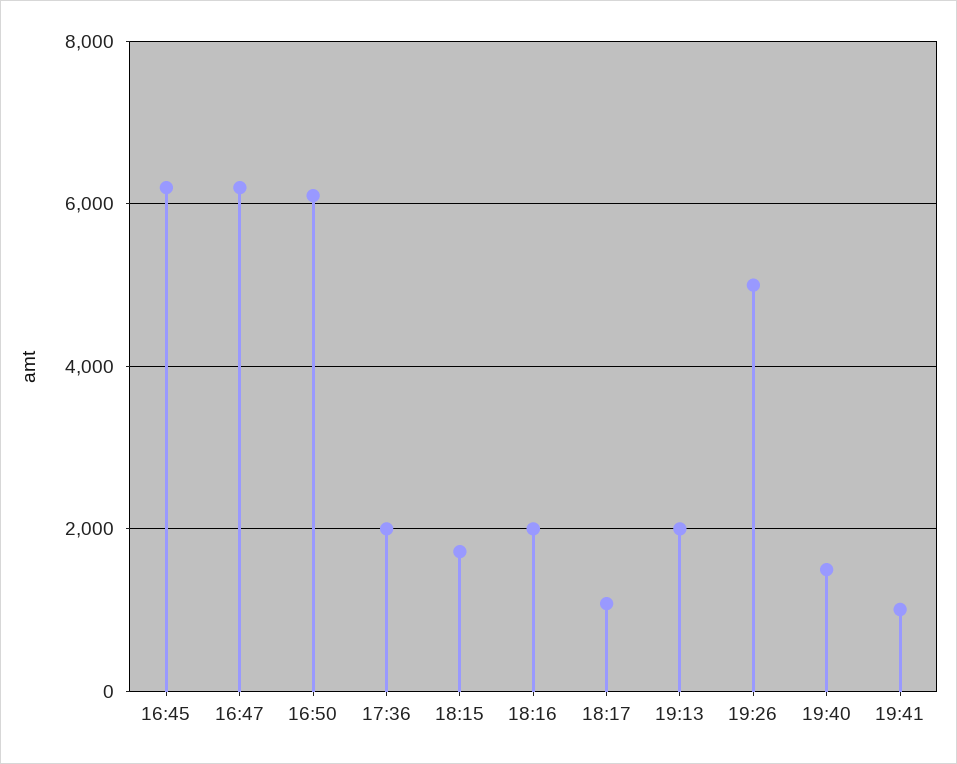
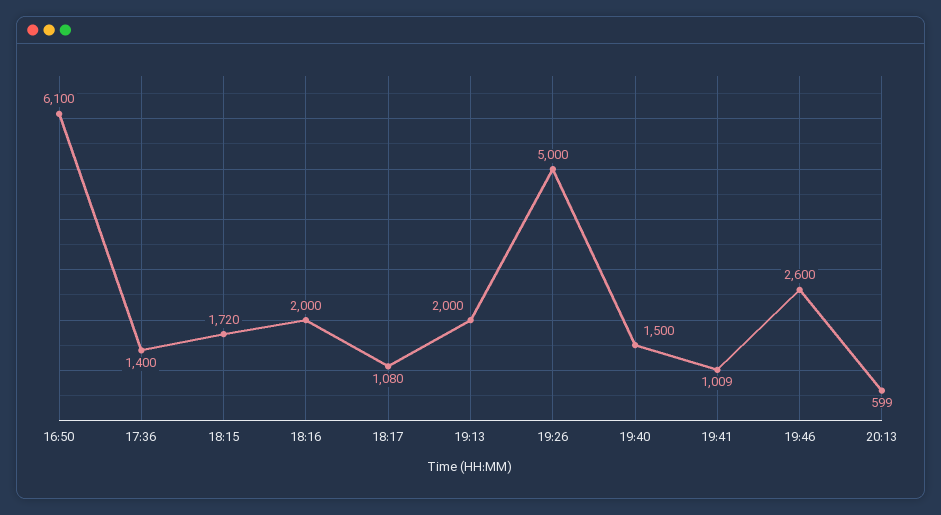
16:45: 6200 -> none
16:47: 6200 -> none
17:36: 2000 -> 1400
19:46: none -> 2600
20:13: none -> 599

